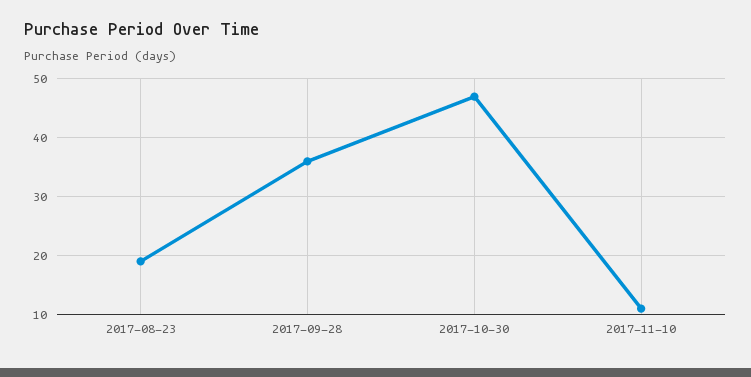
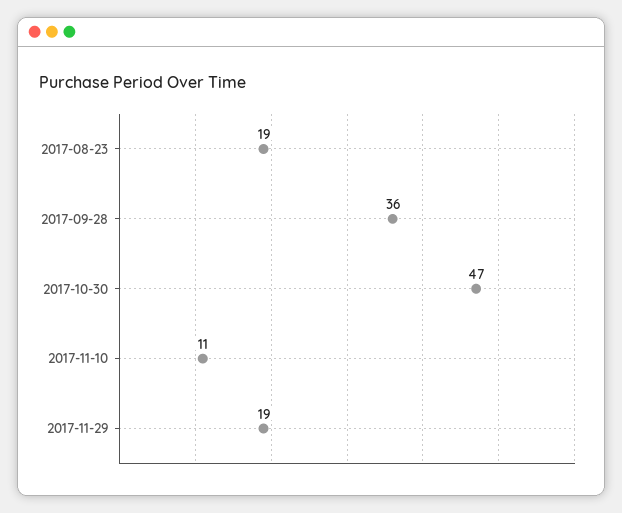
2017-11-29: none -> 19

